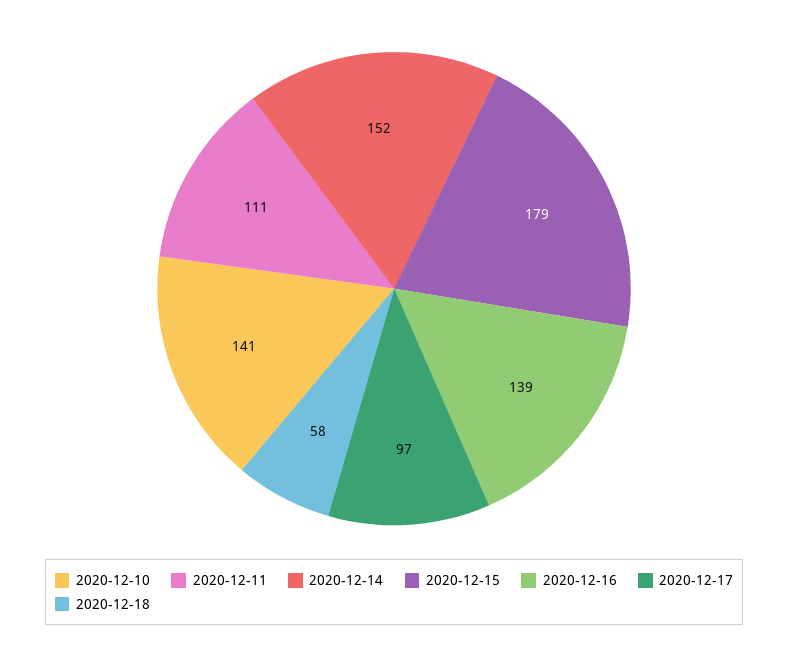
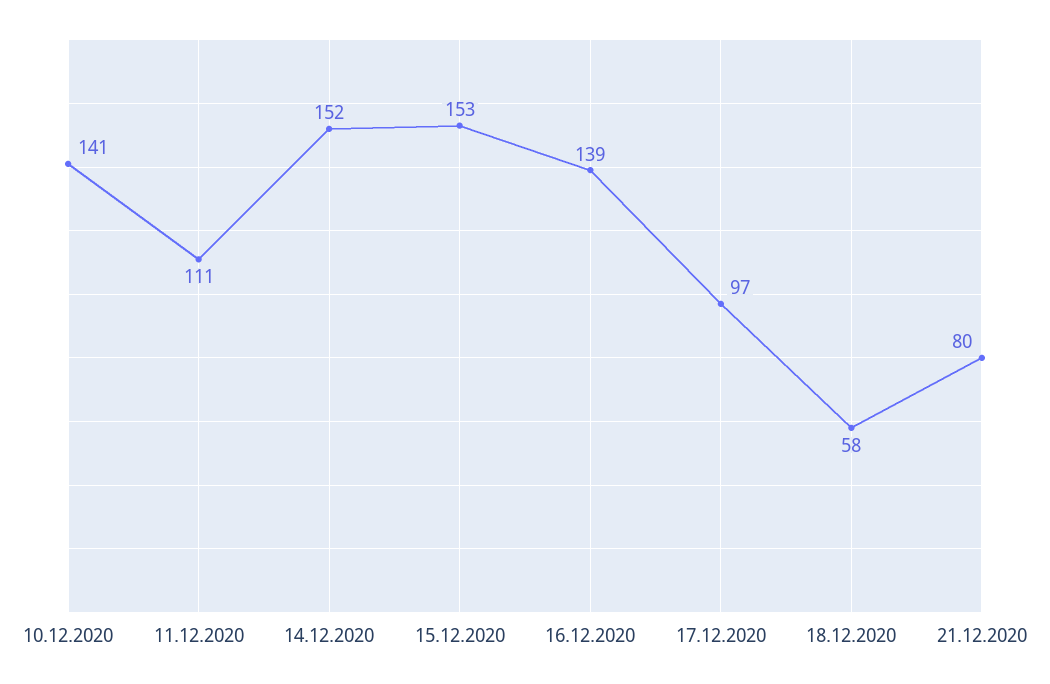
2020-12-15: 179 -> 153
21.12.2020: none -> 80

